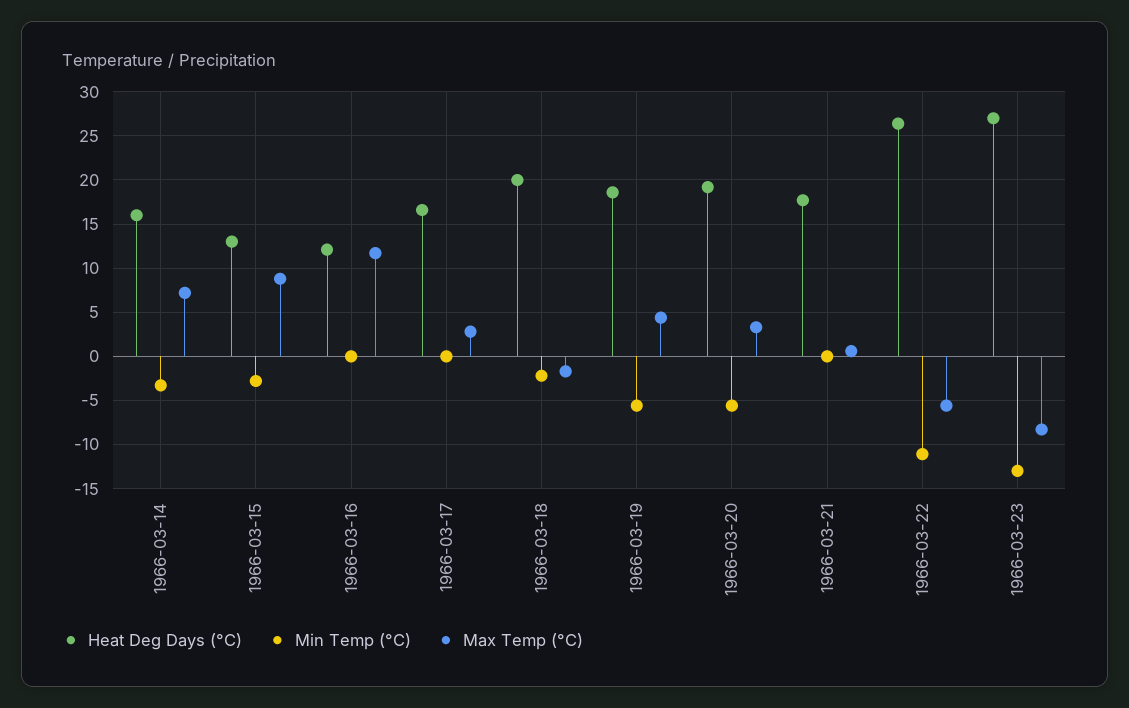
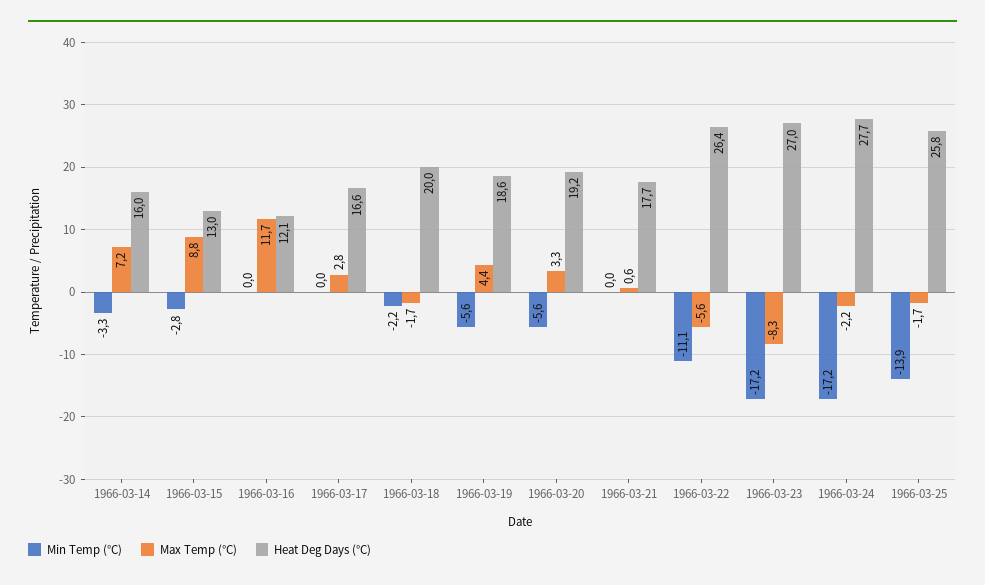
Min Temp (°C), 1966-03-23: -13 -> -17.2
Min Temp (°C), 1966-03-24: none -> -17.2
Max Temp (°C), 1966-03-24: none -> -2.2
Heat Deg Days (°C), 1966-03-24: none -> 27.7
Min Temp (°C), 1966-03-25: none -> -13.9
Max Temp (°C), 1966-03-25: none -> -1.7
Heat Deg Days (°C), 1966-03-25: none -> 25.8

